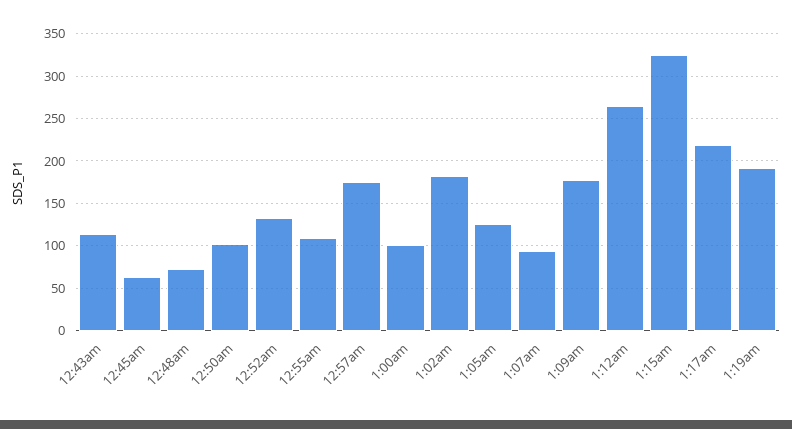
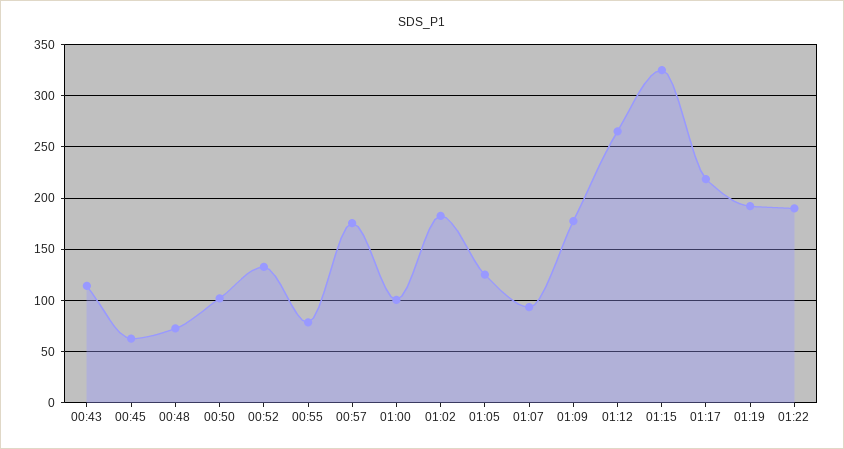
12:55am: 110 -> 80
01:22: none -> 190

